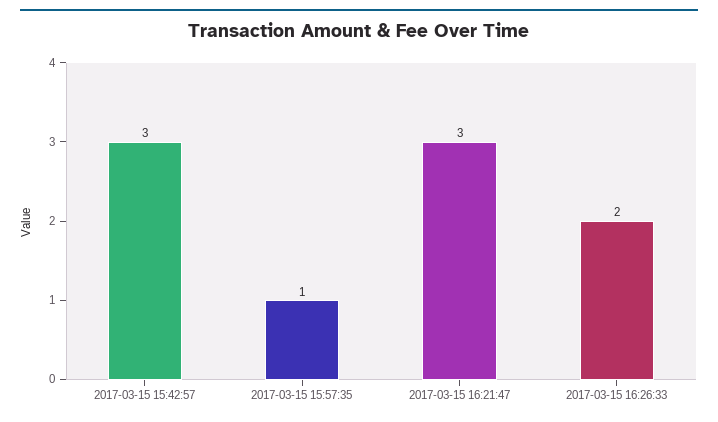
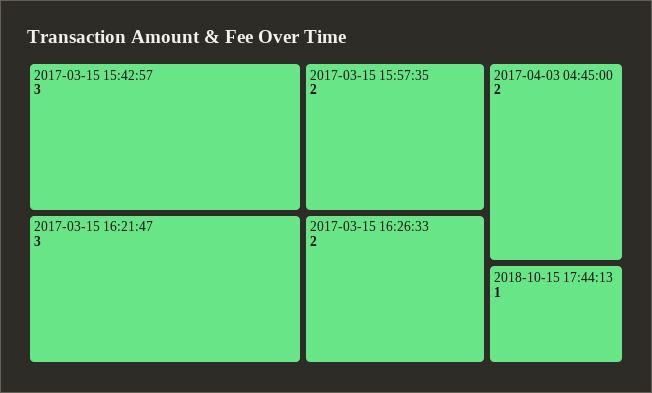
2017-03-15 15:57:35: 1 -> 2
2017-04-03 04:45:00: none -> 2
2018-10-15 17:44:13: none -> 1

